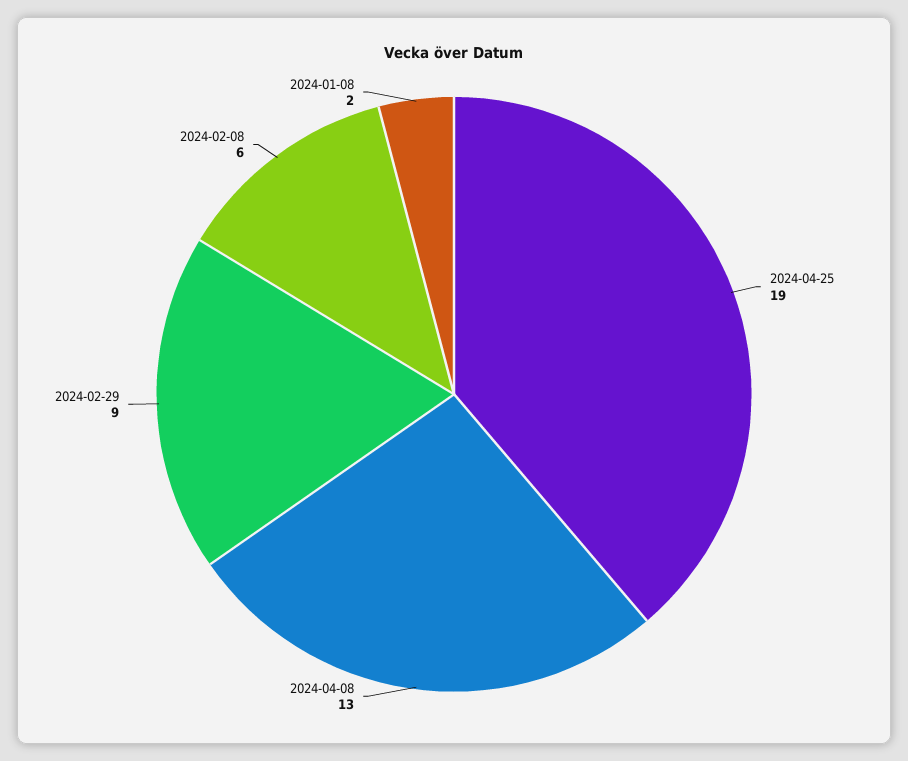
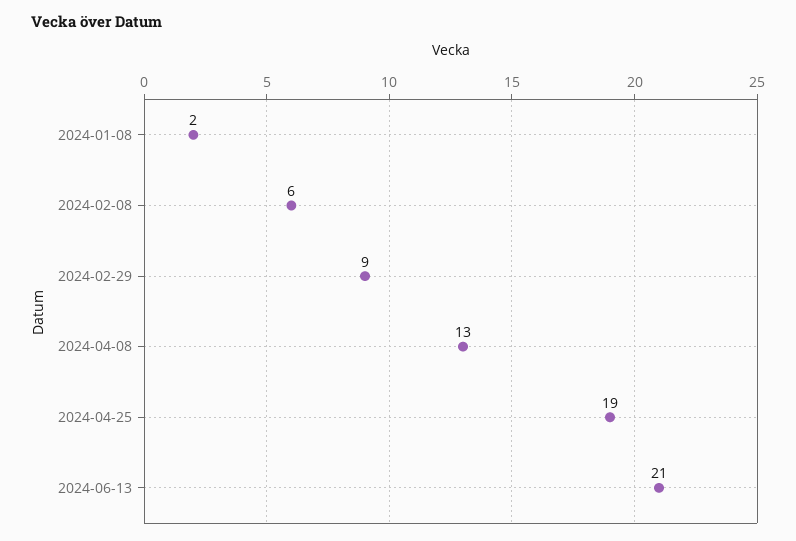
2024-06-13: none -> 21

